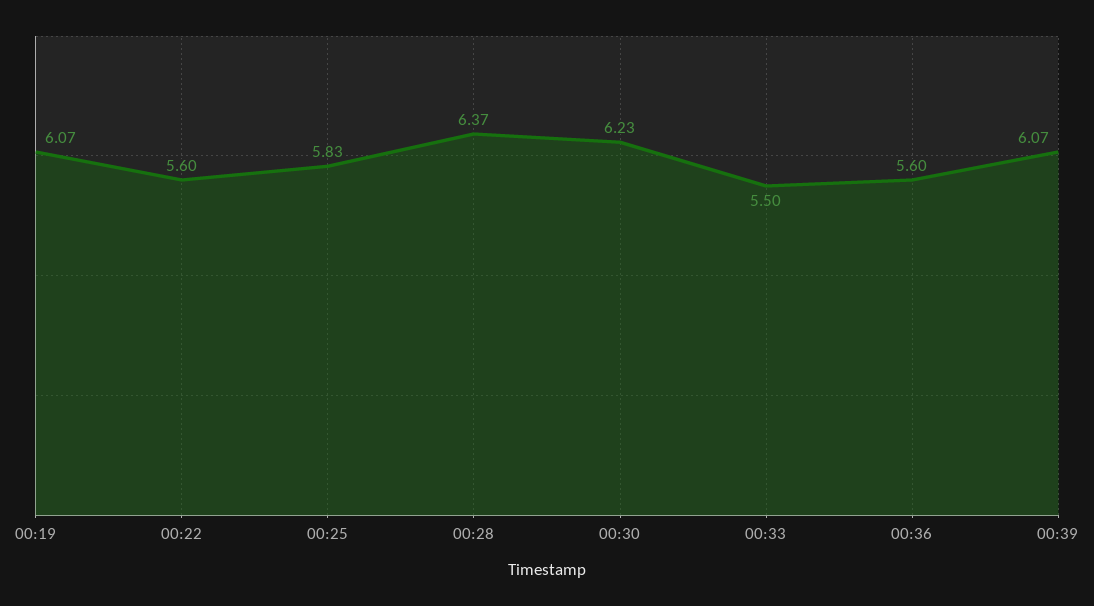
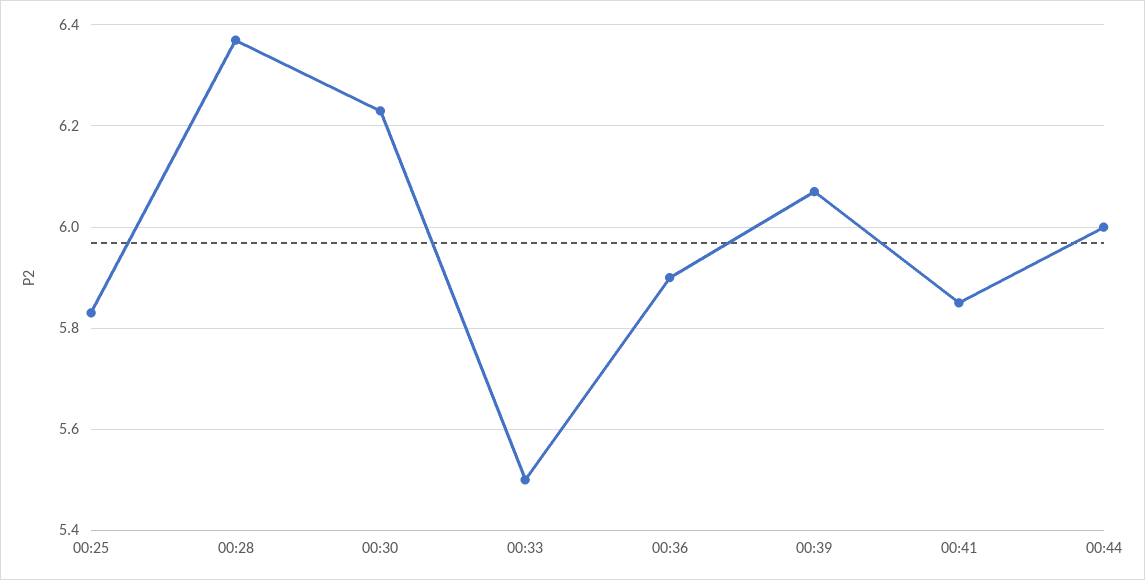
00:19: 6.07 -> none
00:22: 5.6 -> none
00:36: 5.6 -> 5.9
00:41: none -> 5.85
00:44: none -> 6

